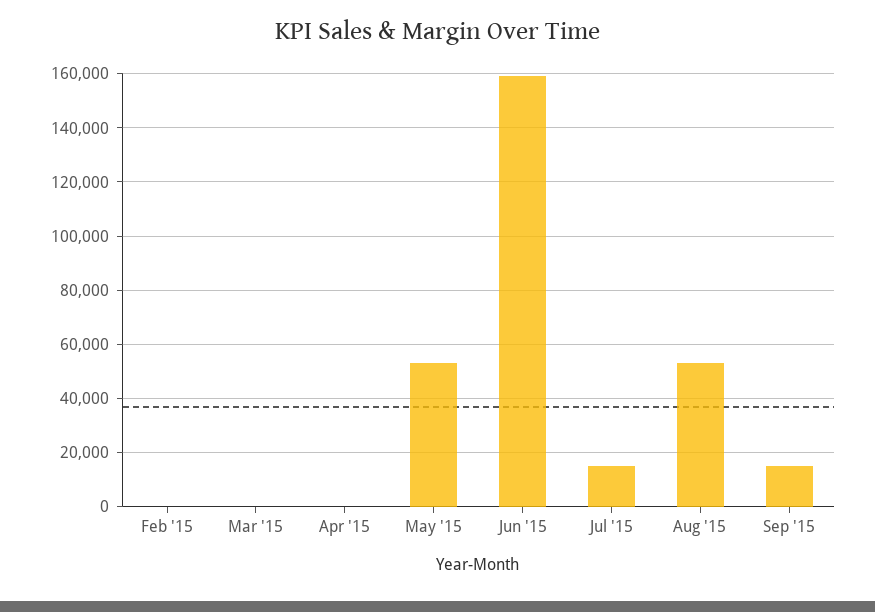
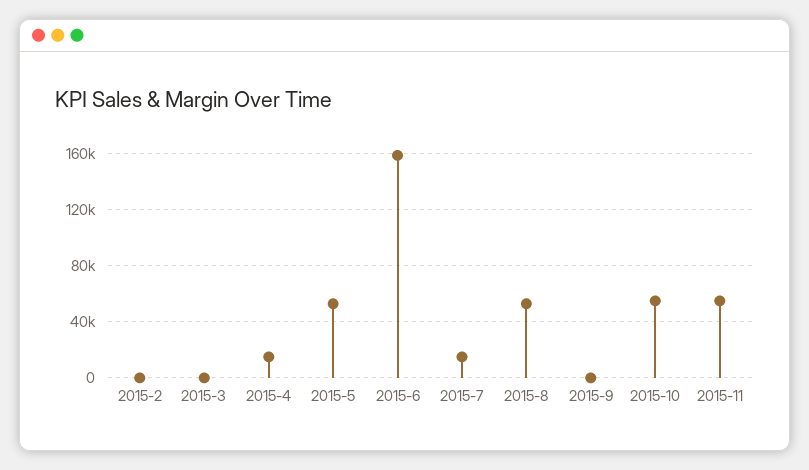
Apr '15: 0 -> 15000
Sep '15: 15000 -> 0
2015-10: none -> 55000
2015-11: none -> 55000

